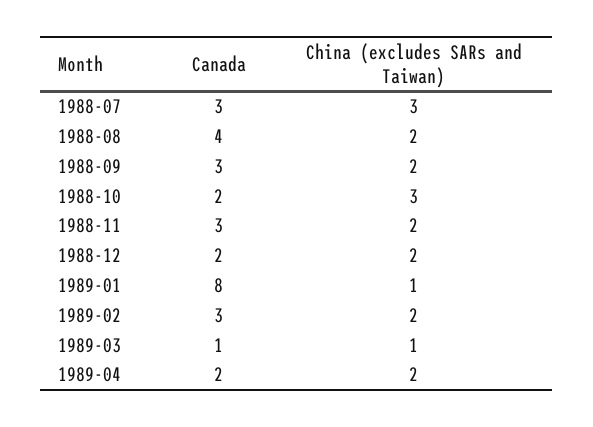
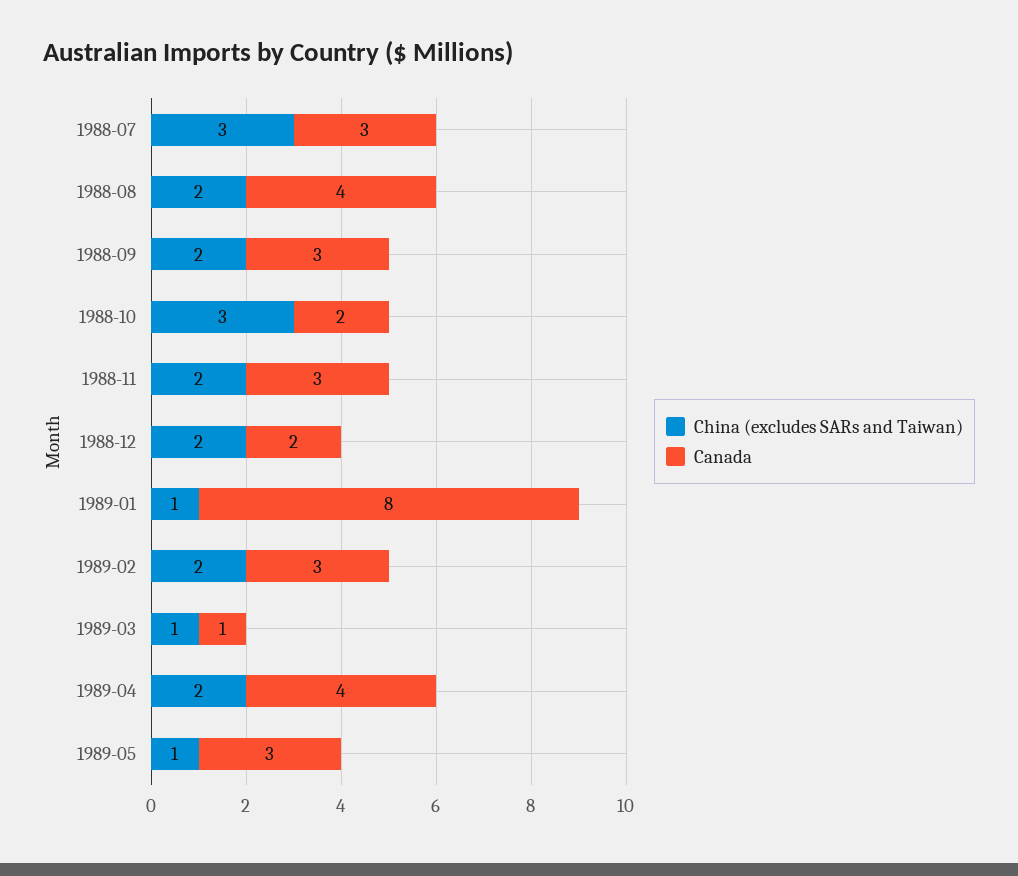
Canada, 1989-04: 2 -> 4
China (excludes SARs and Taiwan), 1989-05: none -> 1
Canada, 1989-05: none -> 3

